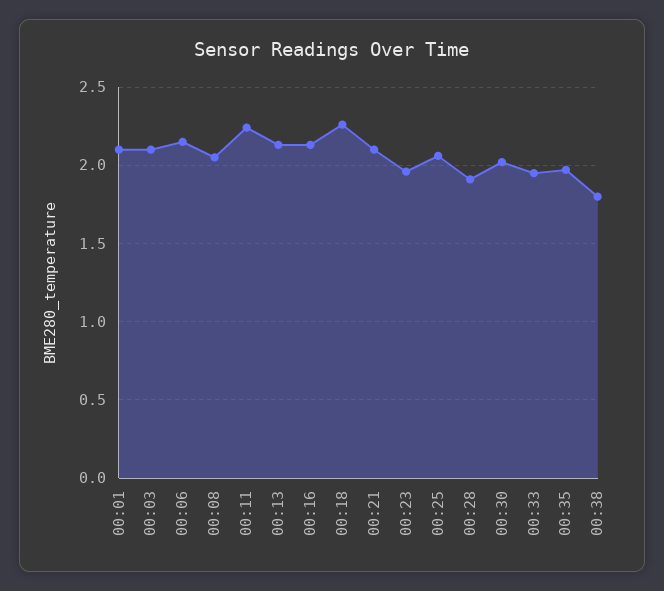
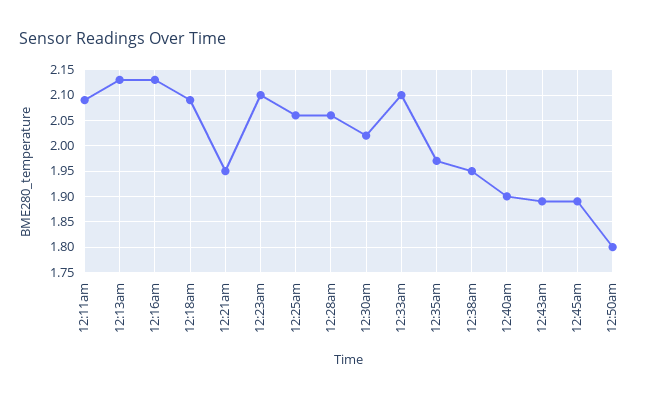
00:01: 2.1 -> none
00:03: 2.1 -> none
00:06: 2.15 -> none
00:08: 2.05 -> none
00:11: 2.25 -> 2.1
00:18: 2.25 -> 2.1
00:21: 2.1 -> 1.95
00:23: 1.95 -> 2.1
00:28: 1.9 -> 2.05
00:33: 1.95 -> 2.1
00:38: 1.8 -> 1.95
12:40am: none -> 1.9
12:43am: none -> 1.9
12:45am: none -> 1.9
12:50am: none -> 1.8

